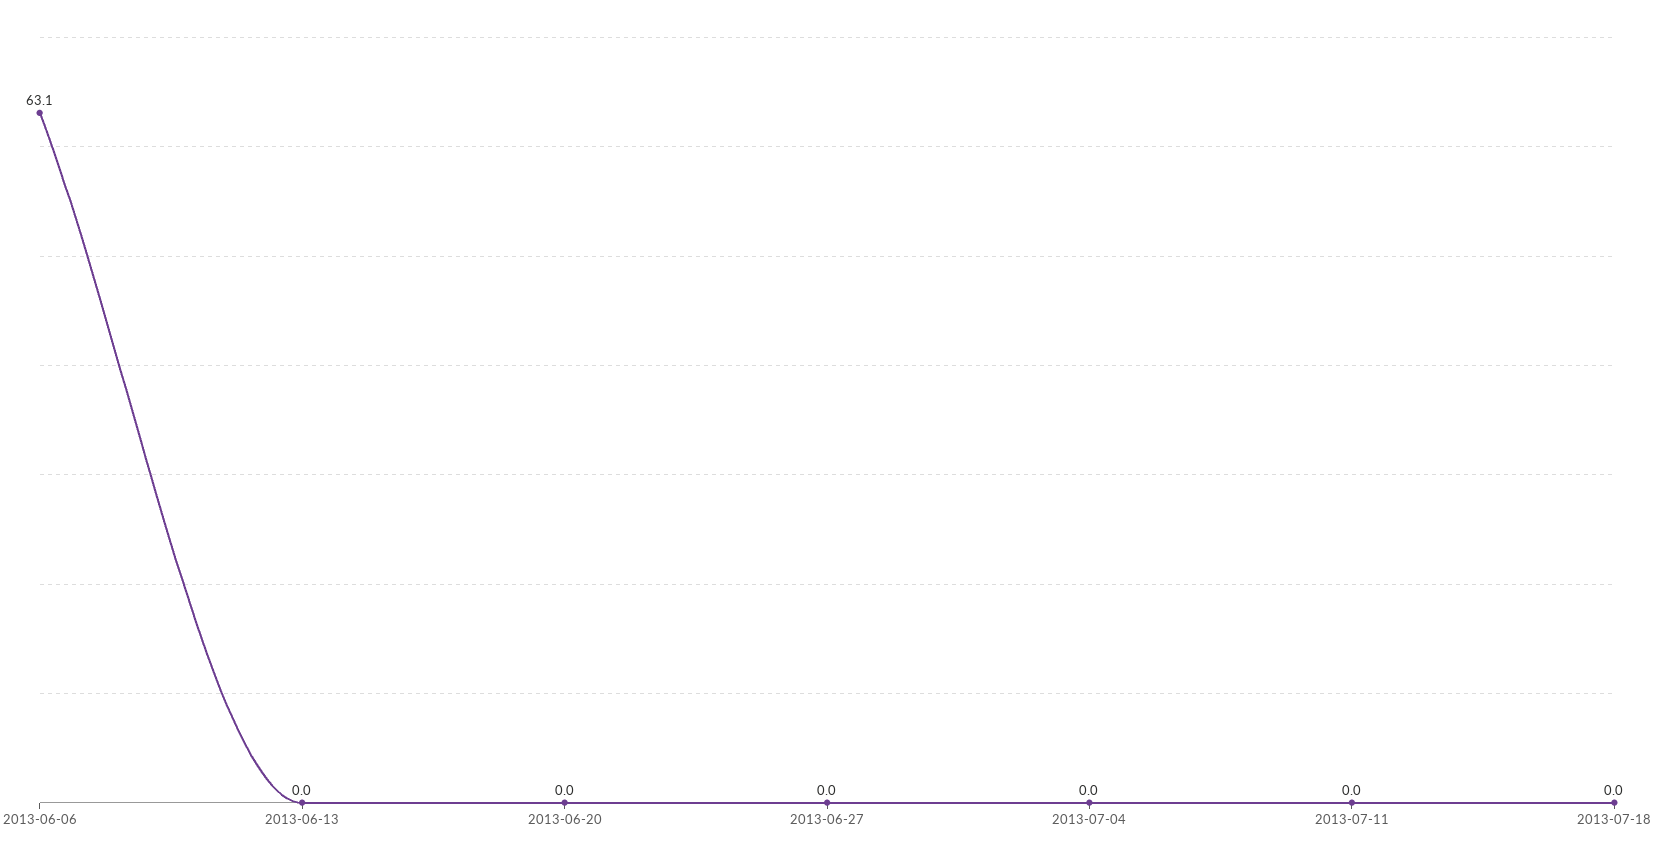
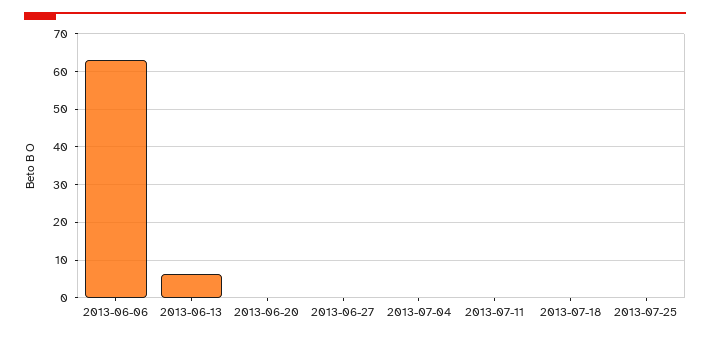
2013-06-13: 0 -> 6
2013-07-25: none -> 0

